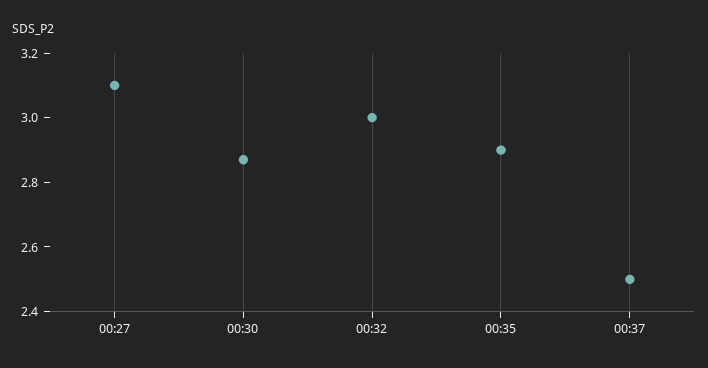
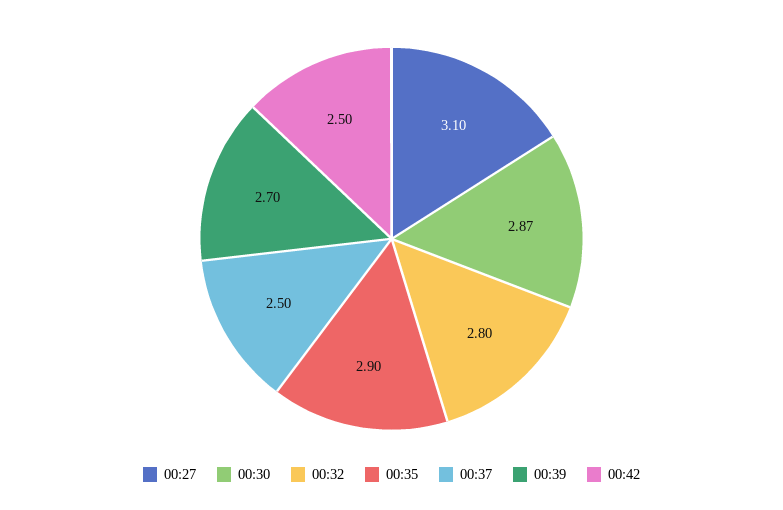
00:32: 3 -> 2.8
00:39: none -> 2.7
00:42: none -> 2.5

